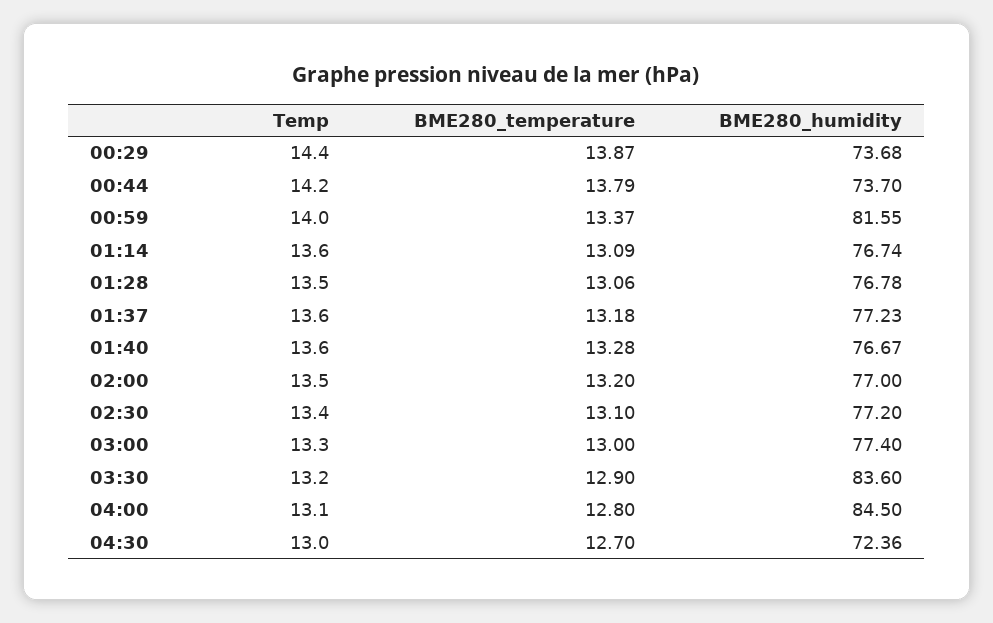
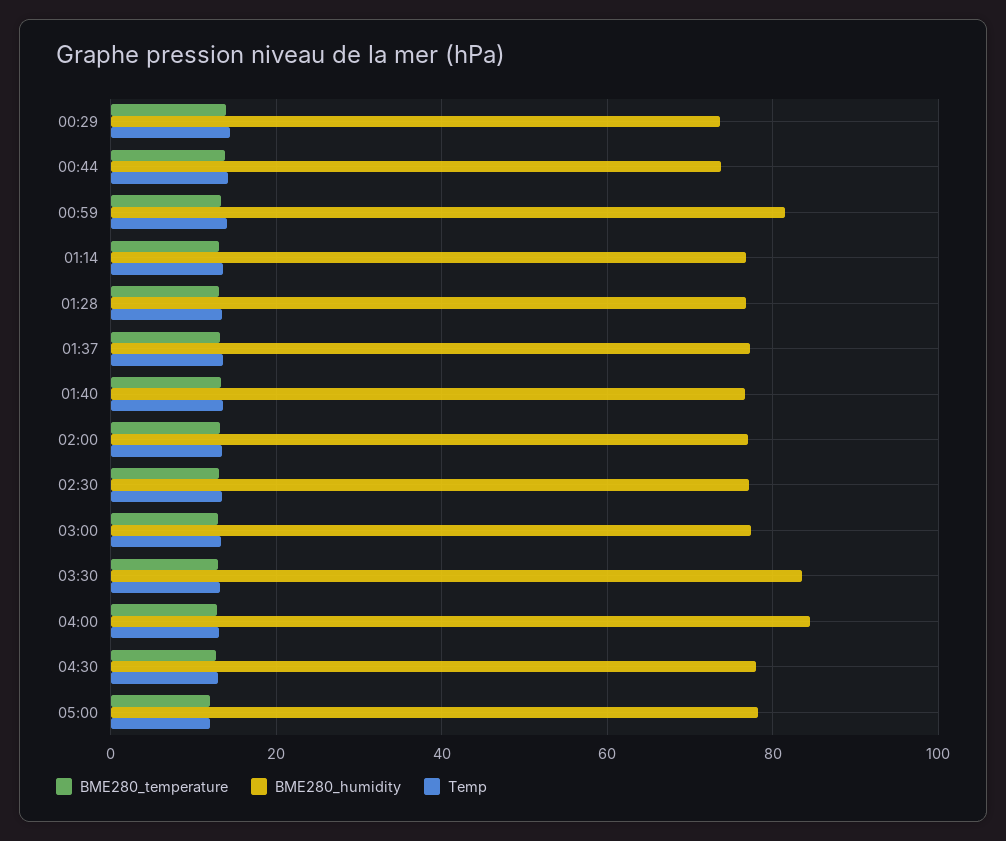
BME280_humidity, 04:30: 72.36 -> 78
BME280_temperature, 05:00: none -> 12
BME280_humidity, 05:00: none -> 78
Temp, 05:00: none -> 12

